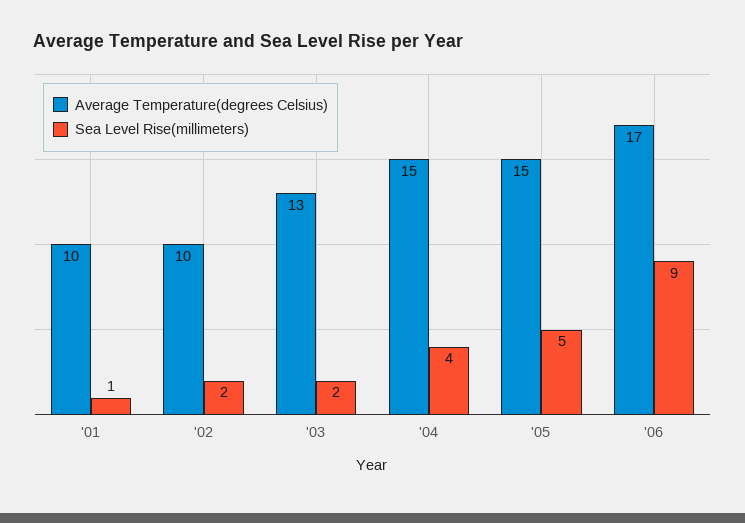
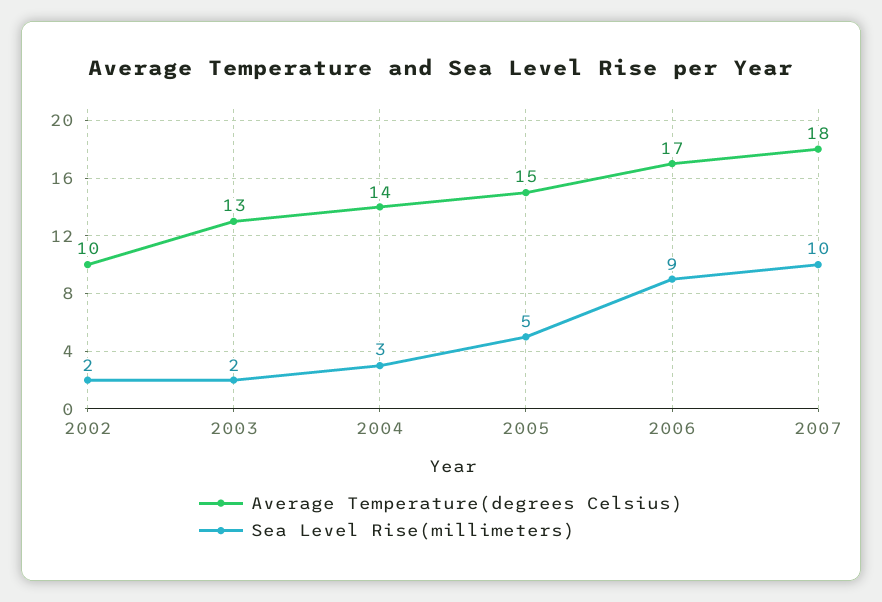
Average Temperature(degrees Celsius), '01: 10 -> none
Sea Level Rise(millimeters), '01: 1 -> none
Average Temperature(degrees Celsius), '04: 15 -> 14
Sea Level Rise(millimeters), '04: 4 -> 3
Average Temperature(degrees Celsius), 2007: none -> 18
Sea Level Rise(millimeters), 2007: none -> 10

